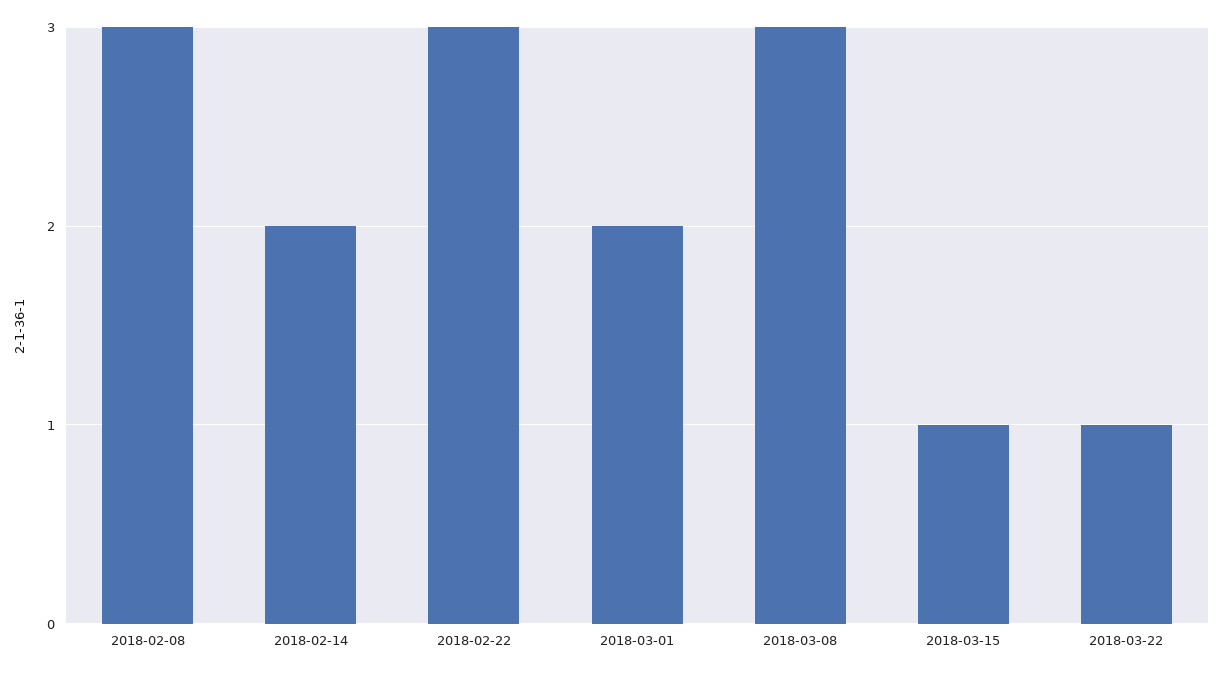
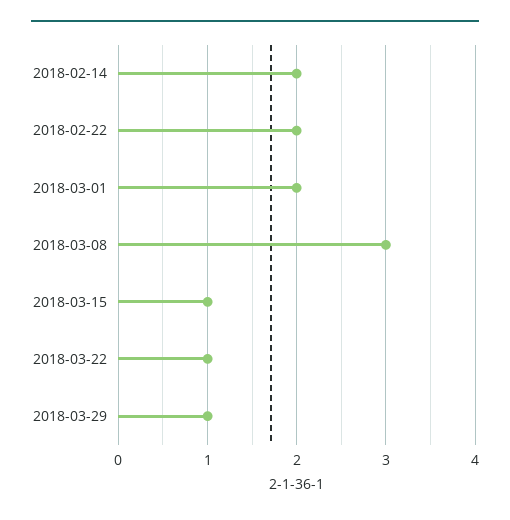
2018-02-08: 3 -> none
2018-02-22: 3 -> 2
2018-03-29: none -> 1

